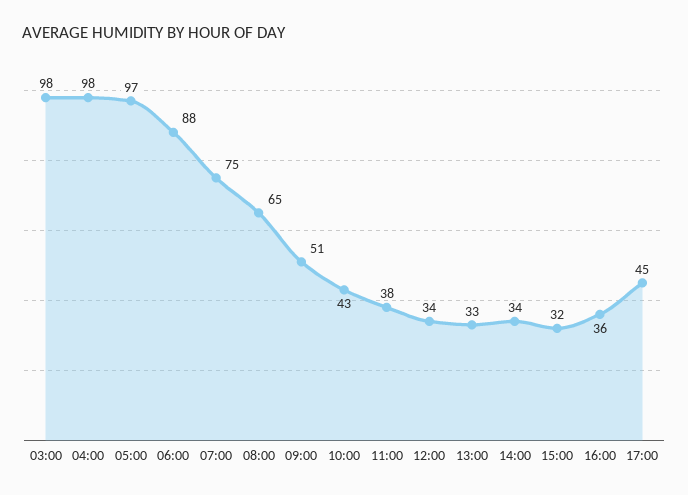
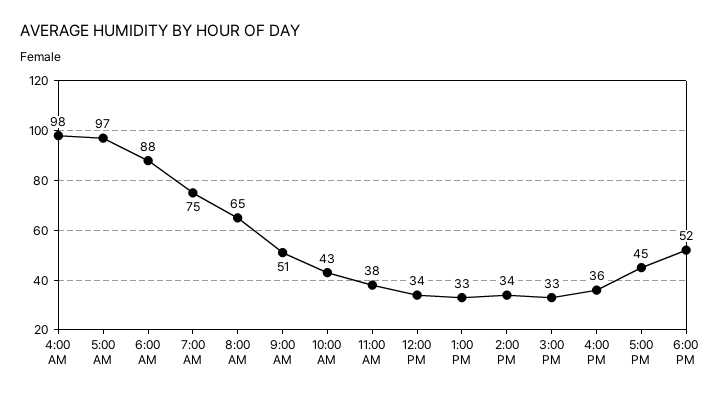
03:00: 98 -> none
15:00: 32 -> 33
6:00 PM: none -> 52

